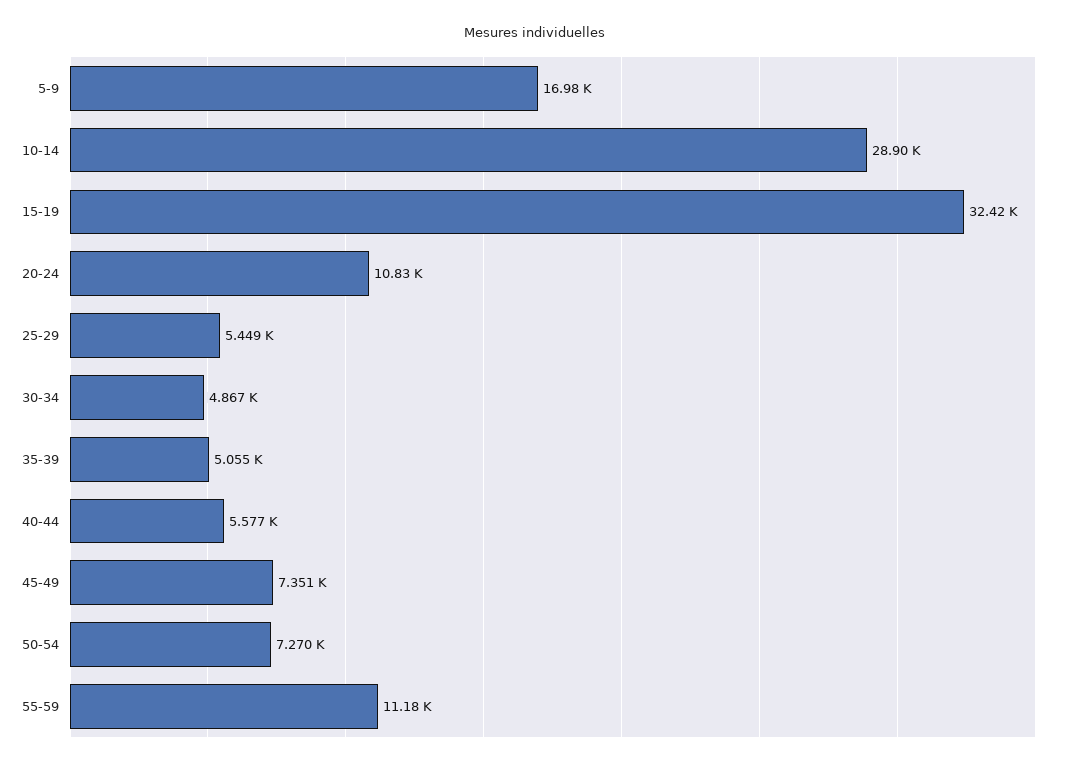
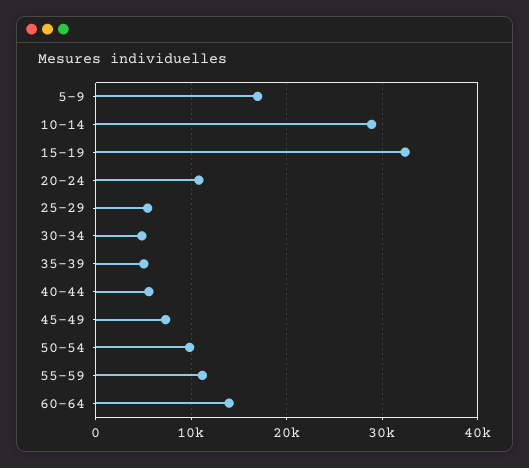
50-54: 7270 -> 10000
60-64: none -> 14000

